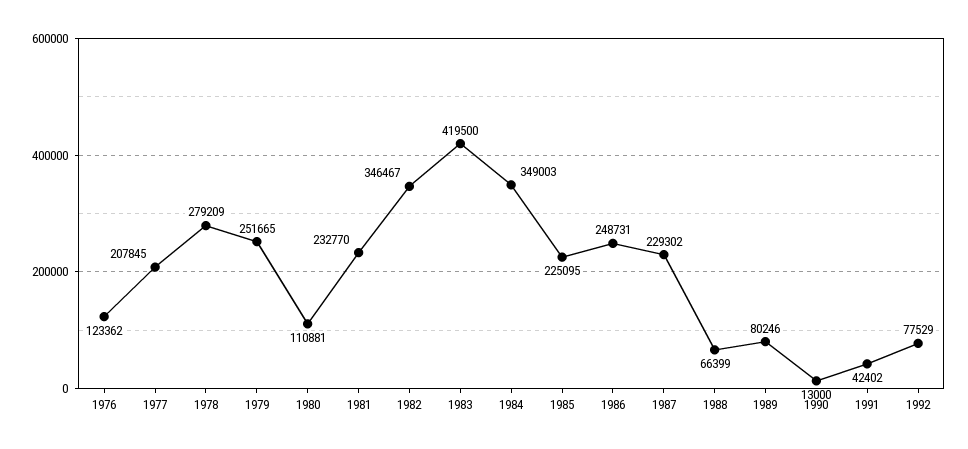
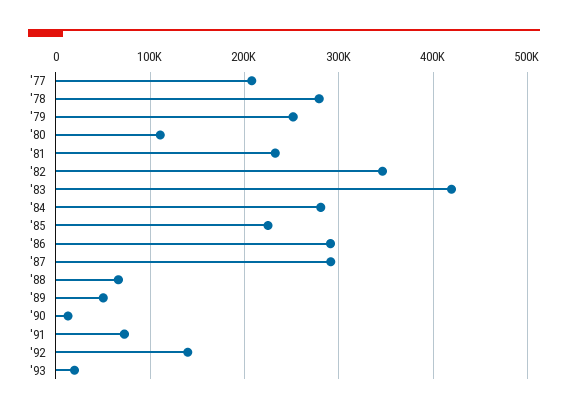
1976: 123362 -> none
1984: 349003 -> 280000
1986: 248731 -> 290000
1987: 229302 -> 290000
1989: 80246 -> 50000
1991: 42402 -> 70000
1992: 77529 -> 140000
'93: none -> 20000

